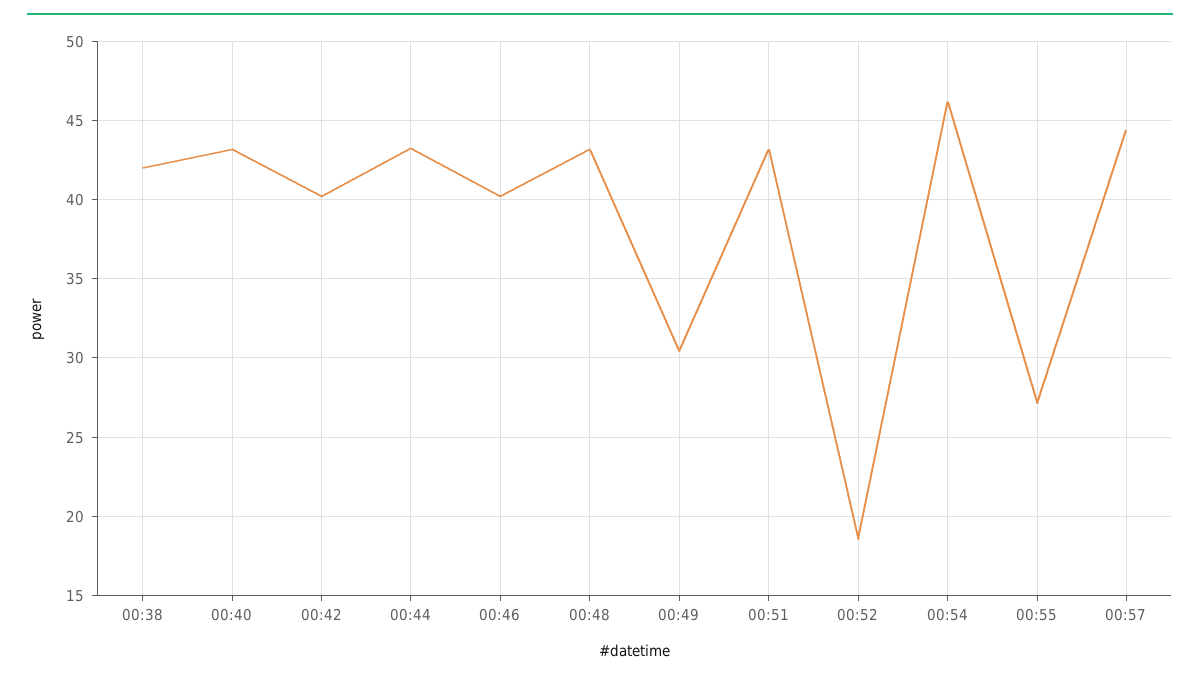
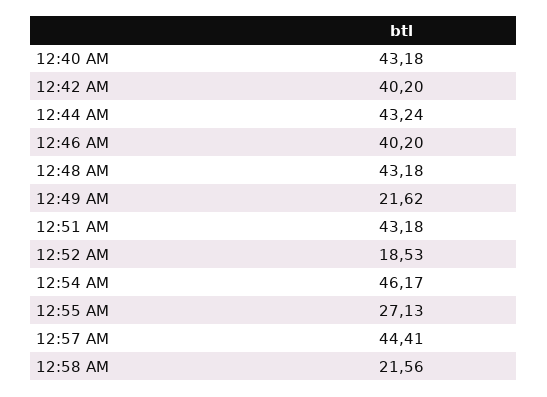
00:38: 42 -> none
00:49: 30.5 -> 21.62
12:58 AM: none -> 21.56

